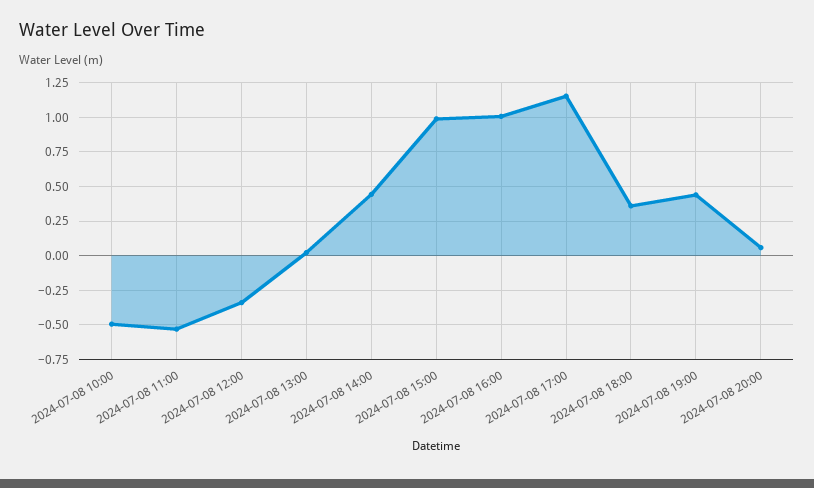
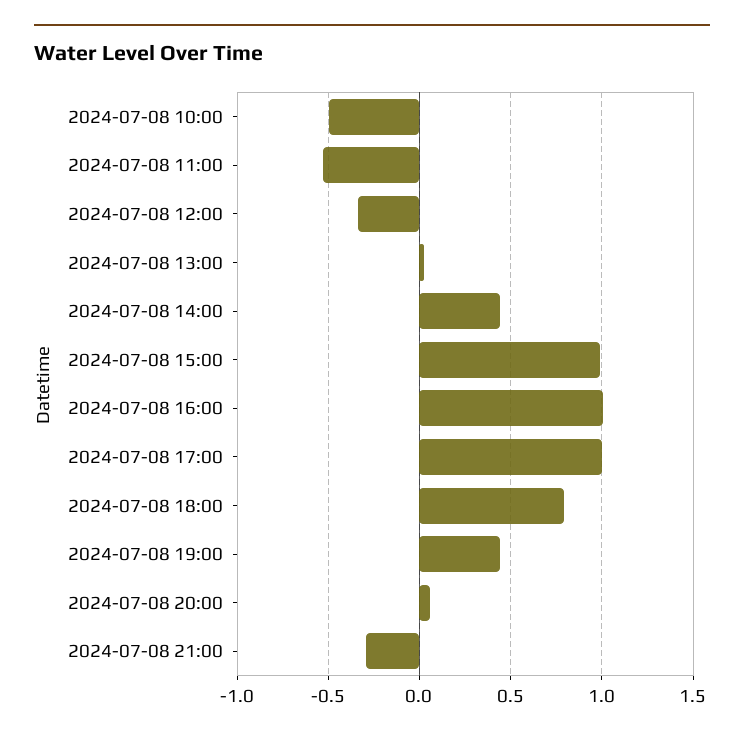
2024-07-08 17:00: 1.15 -> 1
2024-07-08 18:00: 0.35 -> 0.8
2024-07-08 21:00: none -> -0.3

